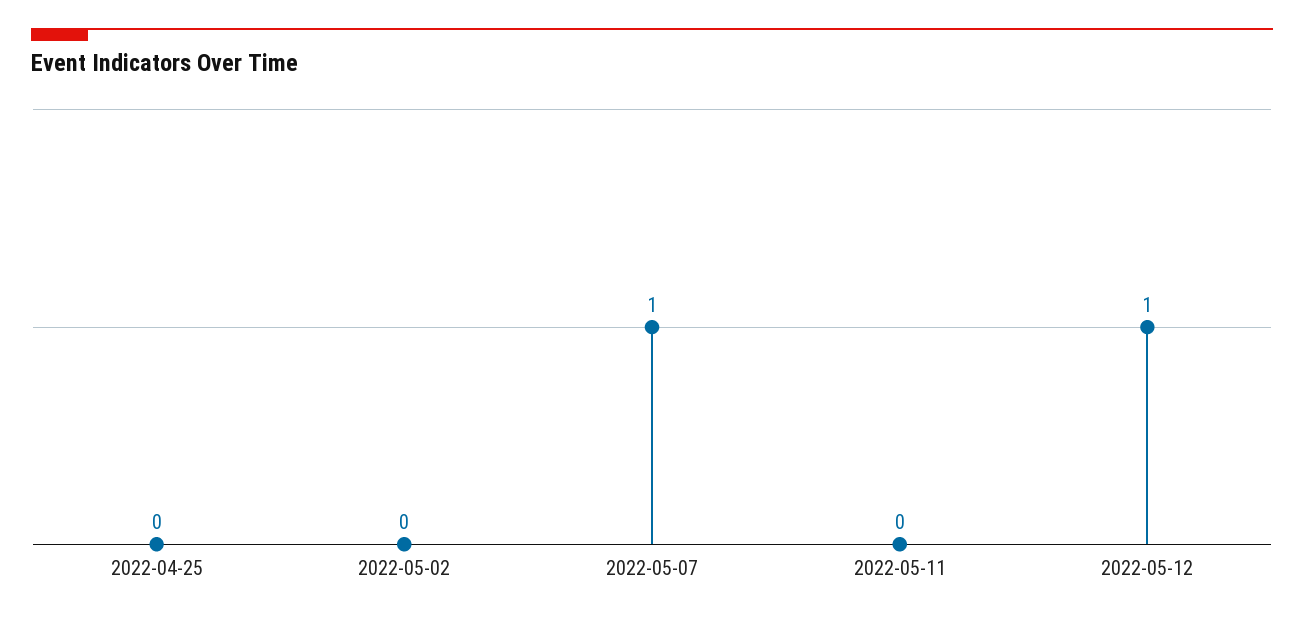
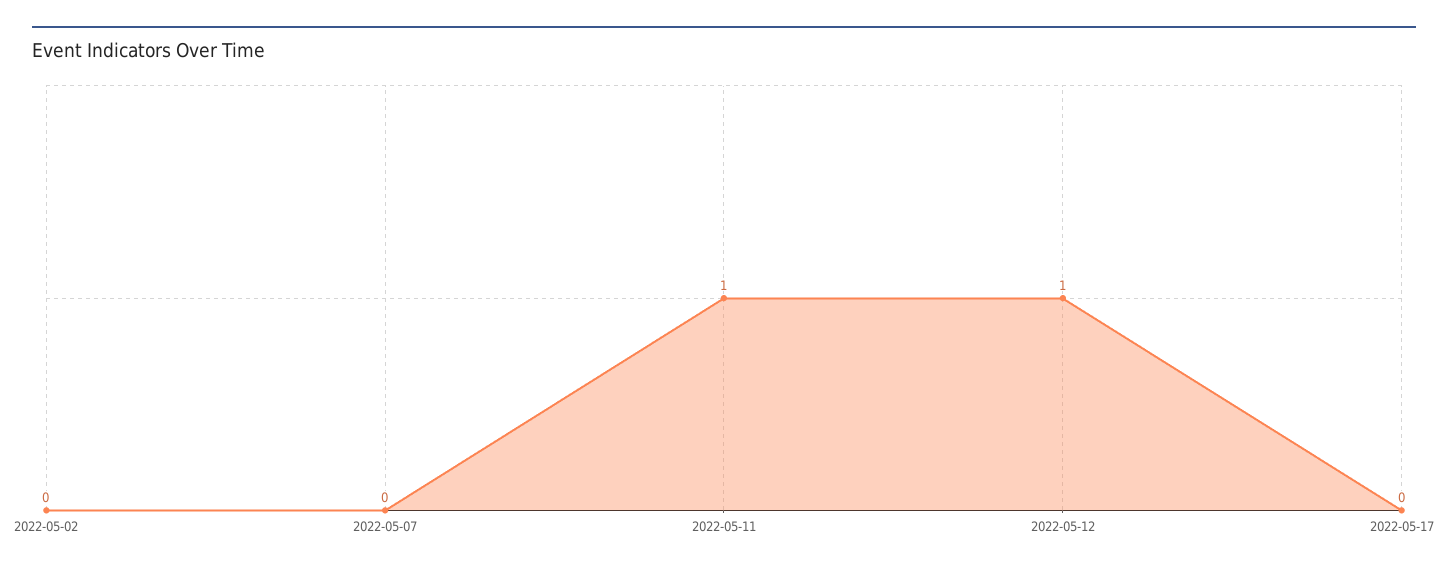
2022-04-25: 0 -> none
2022-05-07: 1 -> 0
2022-05-11: 0 -> 1
2022-05-17: none -> 0

